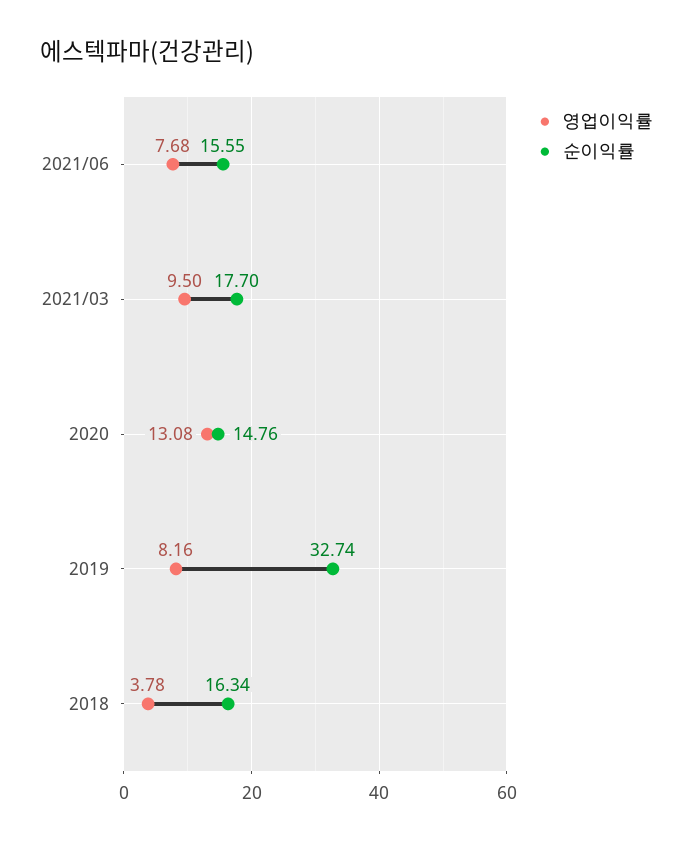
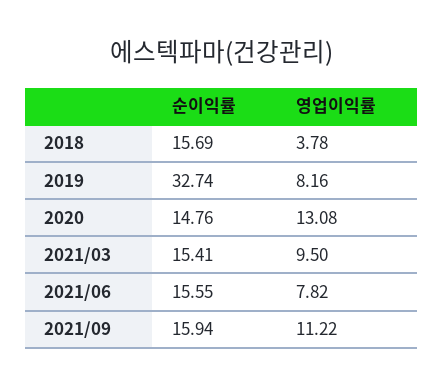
영업이익률, 2021/06: 7.68 -> 7.82
순이익률, 2021/03: 17.7 -> 15.41
순이익률, 2018: 16.34 -> 15.69
순이익률, 2021/09: none -> 15.94
영업이익률, 2021/09: none -> 11.22

